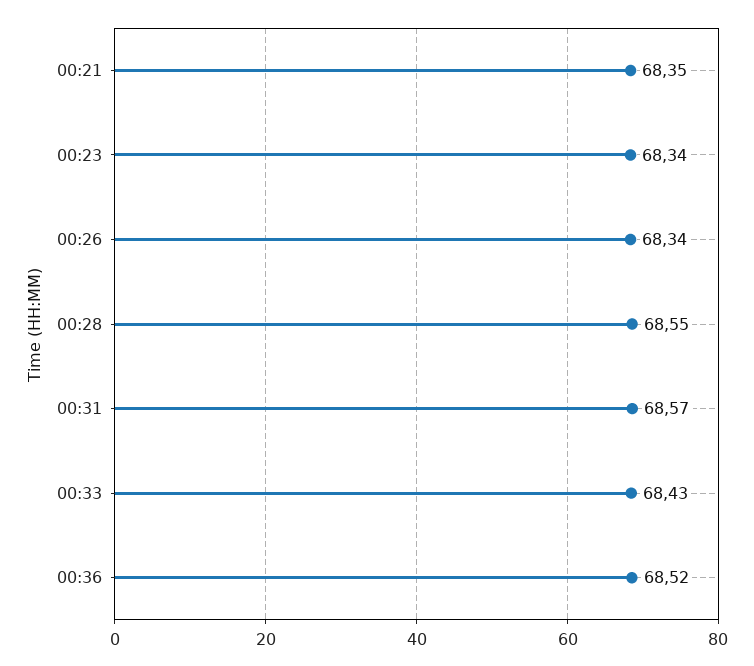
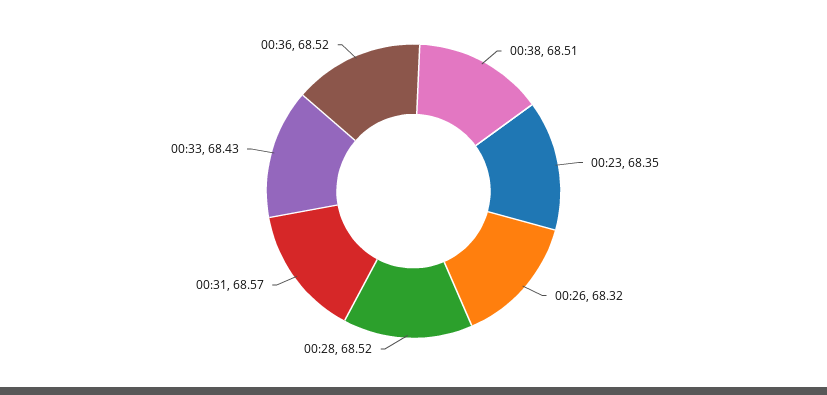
00:21: 68.35 -> none
00:23: 68.34 -> 68.35
00:26: 68.34 -> 68.32
00:28: 68.55 -> 68.52
00:38: none -> 68.51

